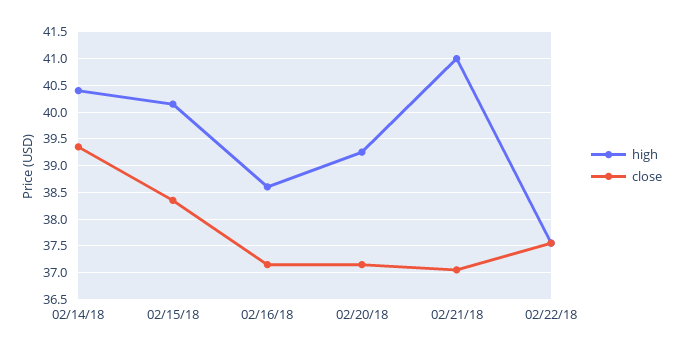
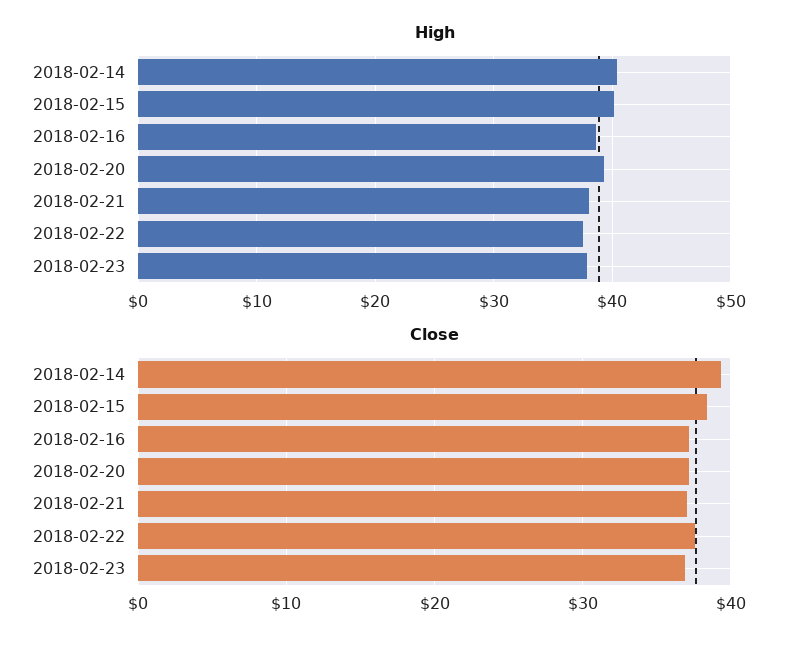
high, 02/21/18: 41 -> 38
high, 2018-02-23: none -> 38
close, 2018-02-23: none -> 37

